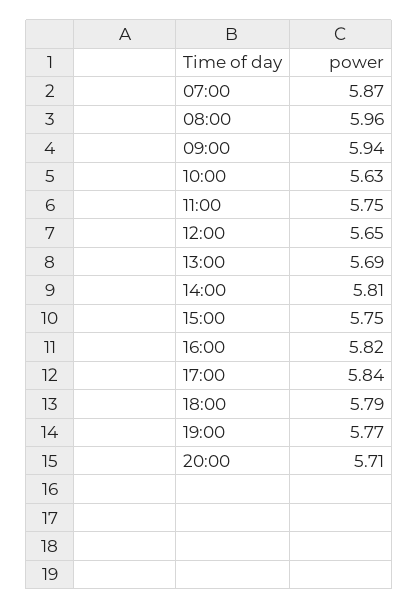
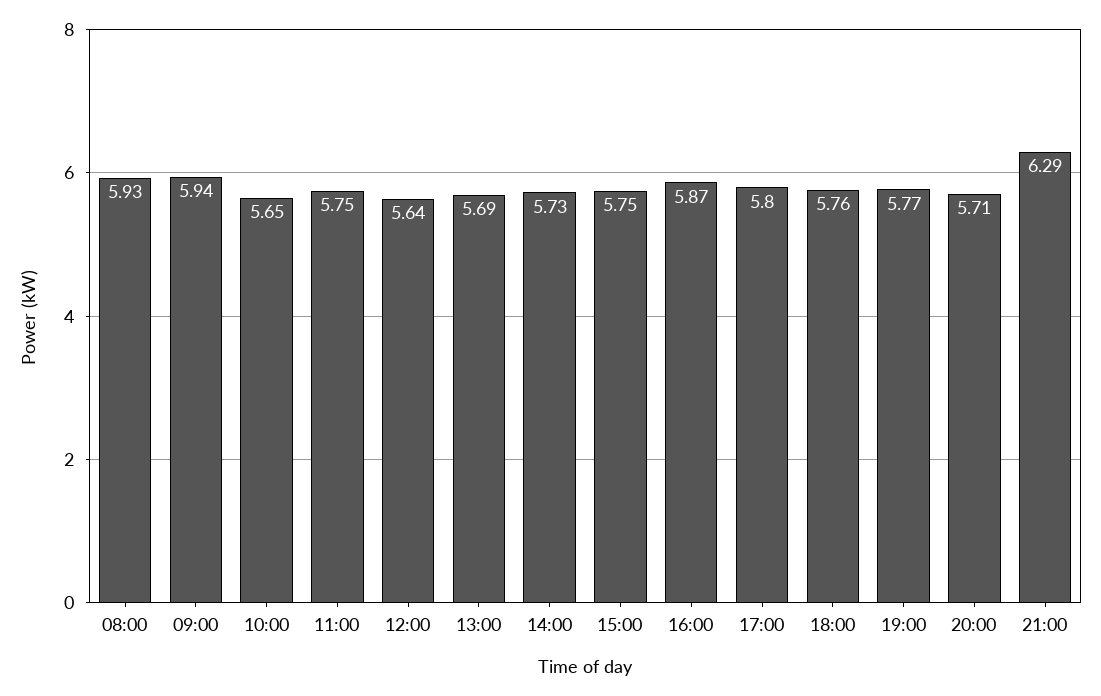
07:00: 5.87 -> none
08:00: 5.96 -> 5.93
10:00: 5.63 -> 5.65
12:00: 5.65 -> 5.64
14:00: 5.81 -> 5.73
16:00: 5.82 -> 5.87
17:00: 5.84 -> 5.8
18:00: 5.79 -> 5.76
21:00: none -> 6.29

